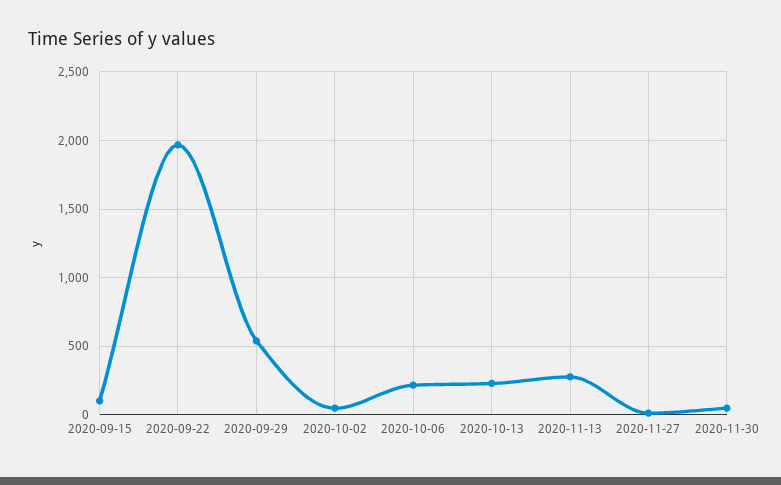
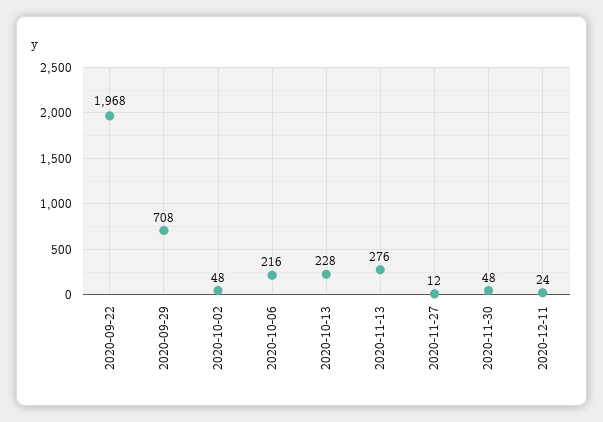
2020-09-15: 100 -> none
2020-09-29: 550 -> 708
2020-12-11: none -> 24

